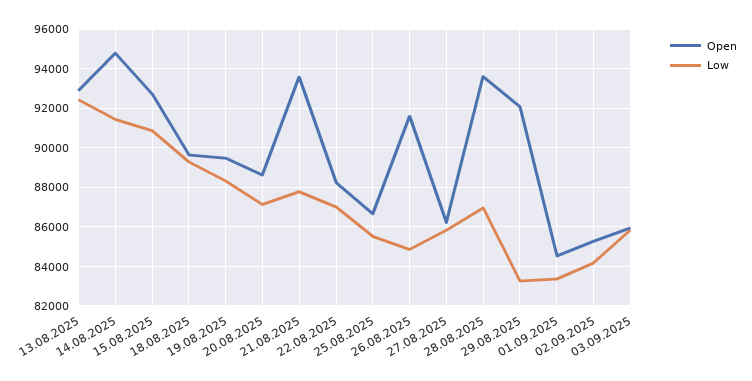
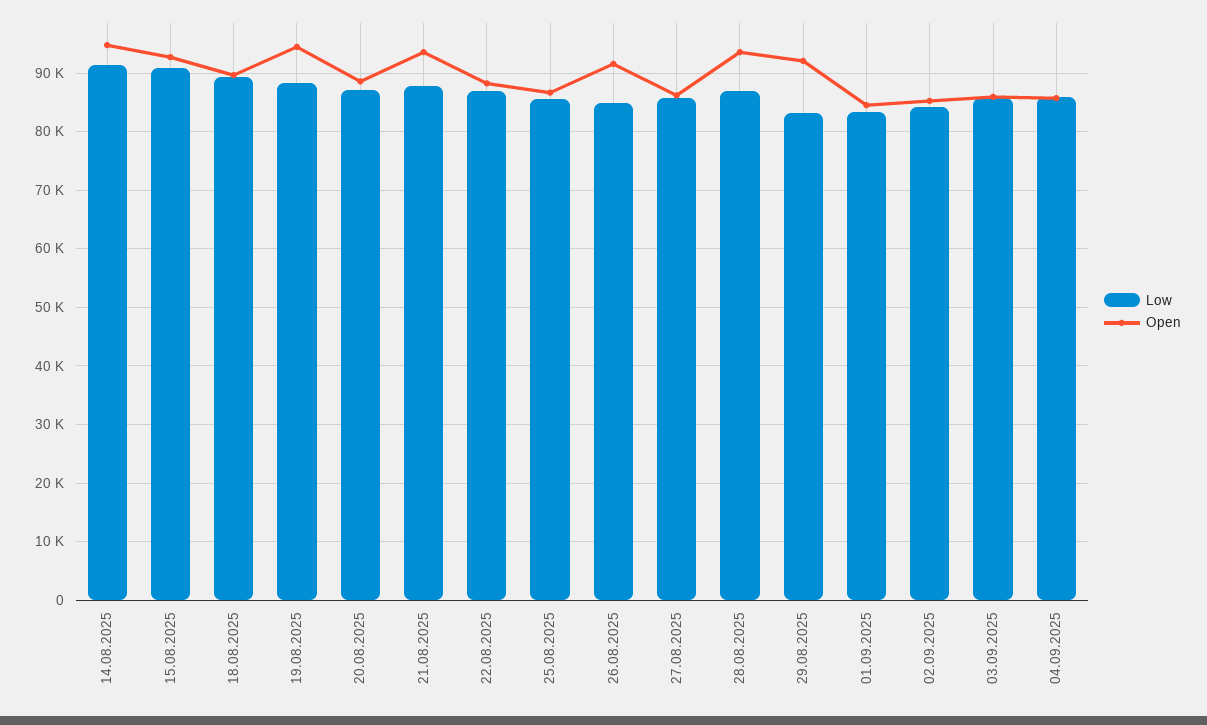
Open, 13.08.2025: 93000 -> none
Low, 13.08.2025: 92500 -> none
Open, 19.08.2025: 89500 -> 94000
Low, 04.09.2025: none -> 86000
Open, 04.09.2025: none -> 86000

